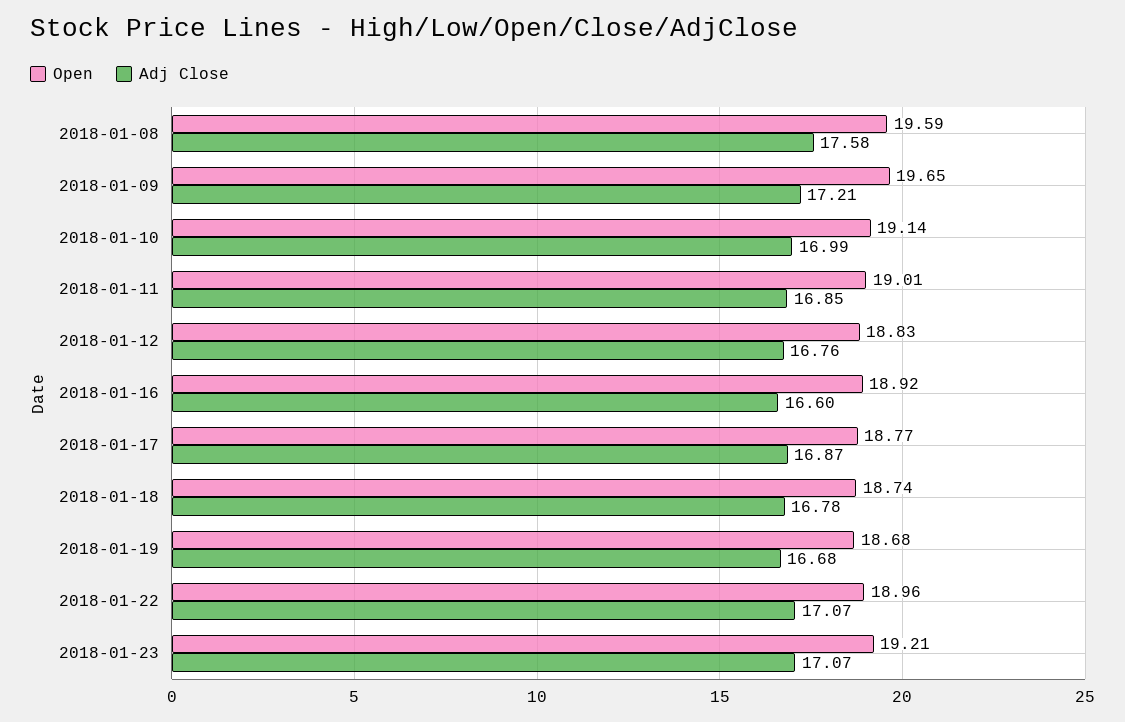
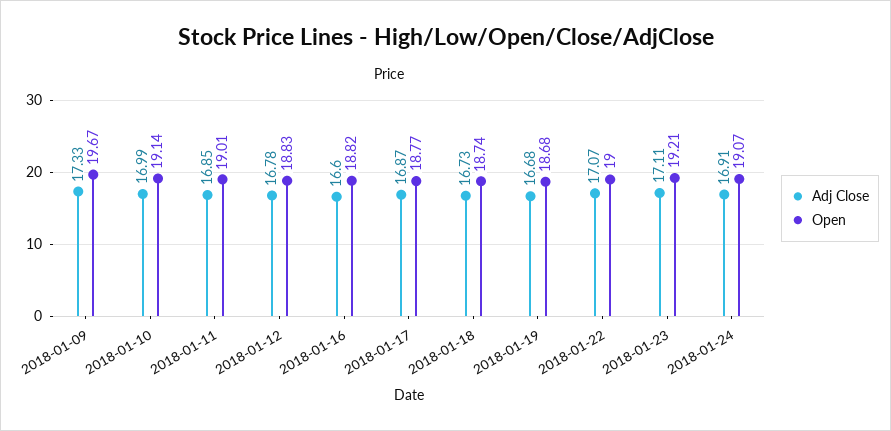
Open, 2018-01-08: 19.59 -> none
Adj Close, 2018-01-08: 17.58 -> none
Open, 2018-01-09: 19.65 -> 19.67
Adj Close, 2018-01-09: 17.21 -> 17.33
Adj Close, 2018-01-12: 16.76 -> 16.78
Open, 2018-01-16: 18.92 -> 18.82
Adj Close, 2018-01-18: 16.78 -> 16.73
Open, 2018-01-22: 18.96 -> 19
Adj Close, 2018-01-23: 17.07 -> 17.11
Adj Close, 2018-01-24: none -> 16.91
Open, 2018-01-24: none -> 19.07

